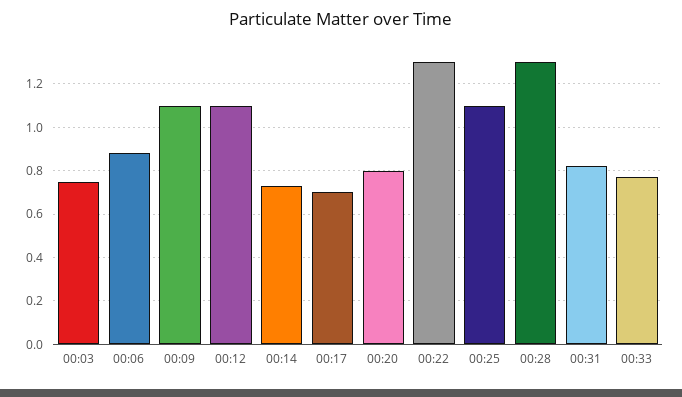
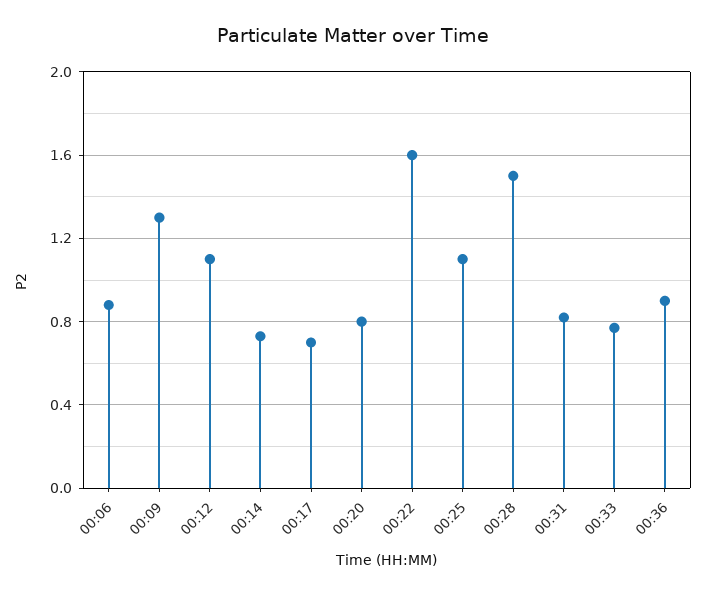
00:03: 0.75 -> none
00:09: 1.1 -> 1.3
00:22: 1.3 -> 1.6
00:28: 1.3 -> 1.5
00:36: none -> 0.9

